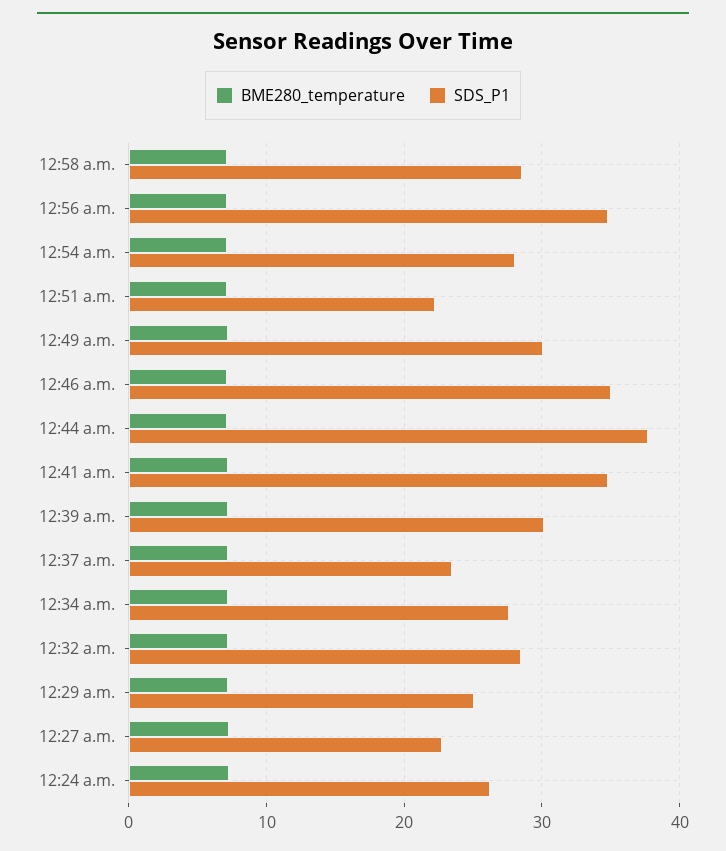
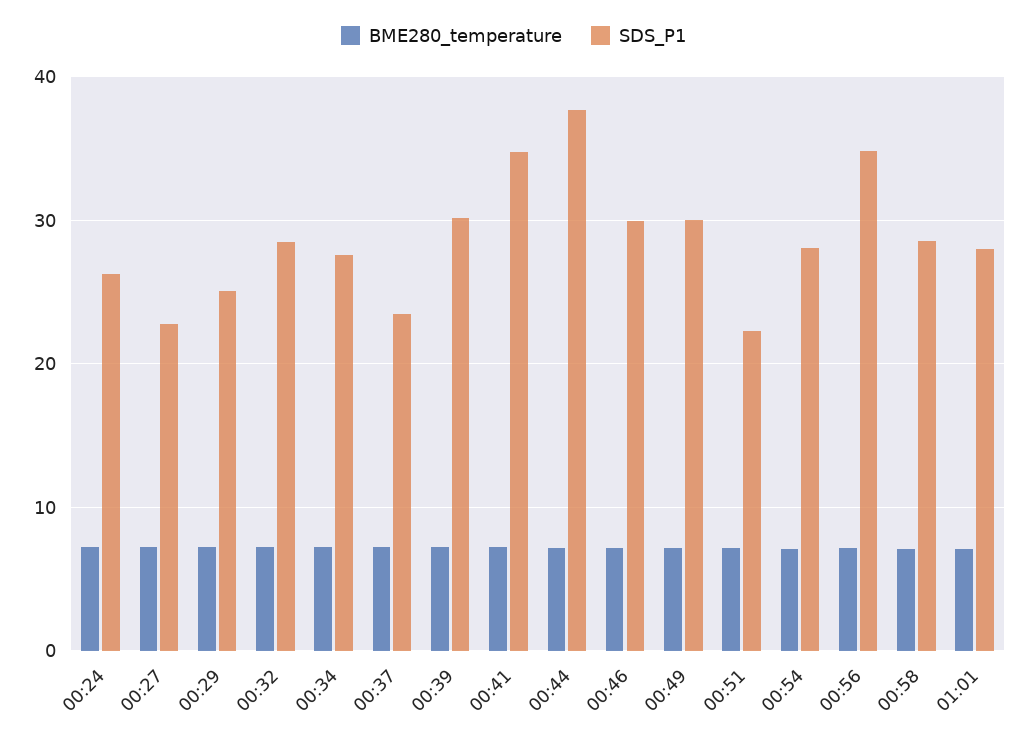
SDS_P1, 12:46 a.m.: 35 -> 30
BME280_temperature, 01:01: none -> 7
SDS_P1, 01:01: none -> 28

